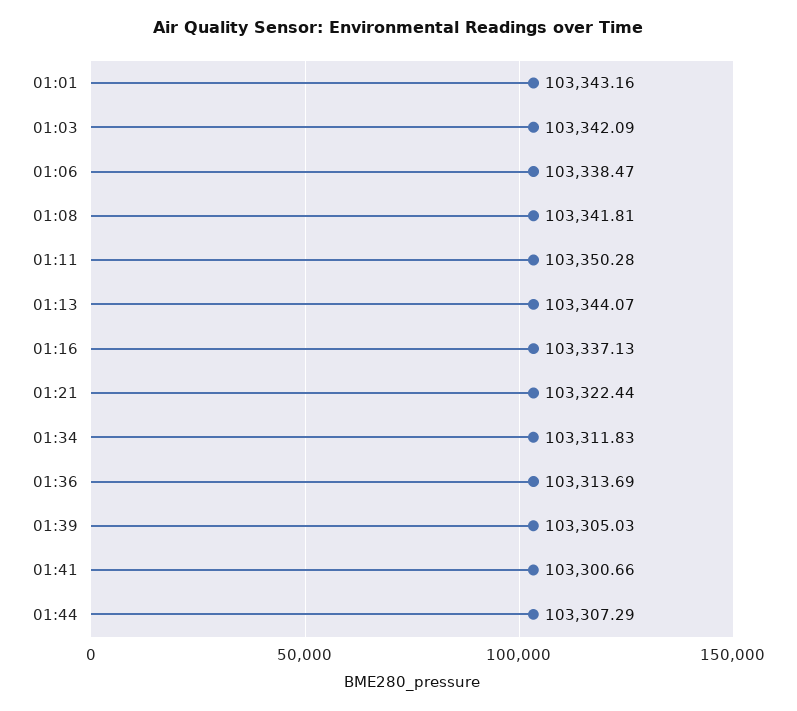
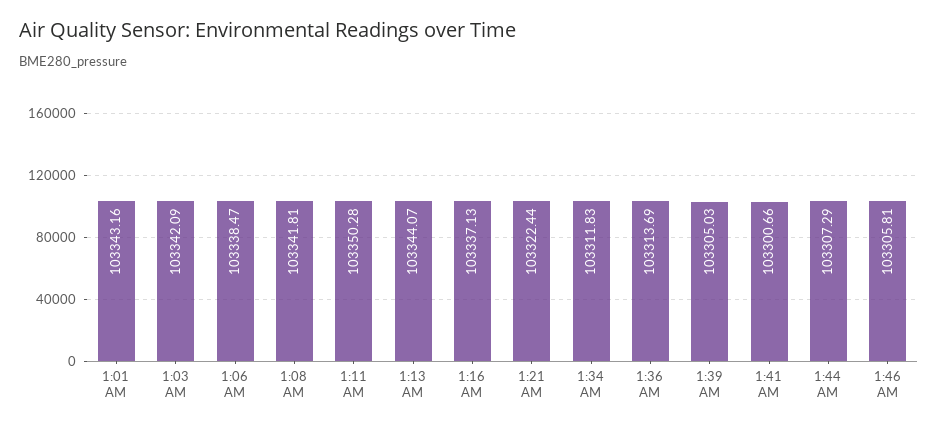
1:46 AM: none -> 103305.81

